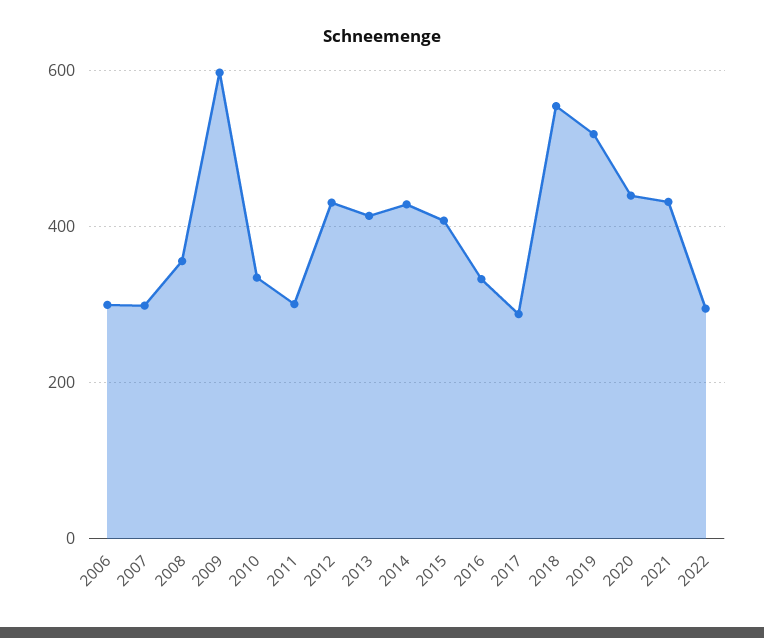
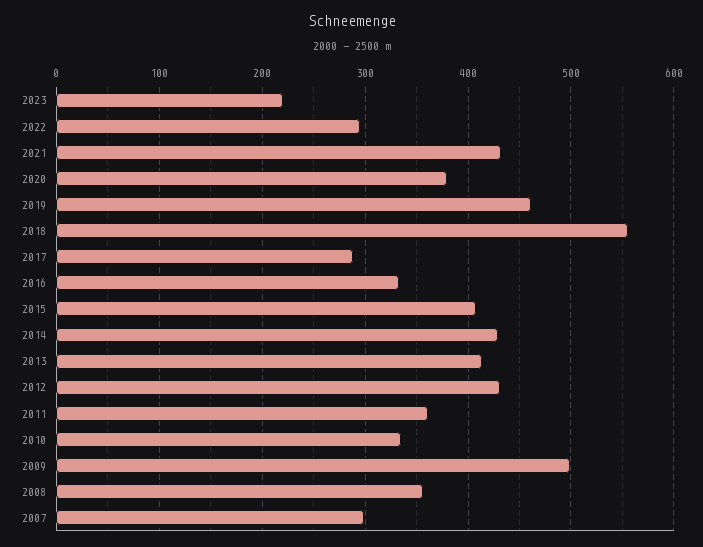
2006: 300 -> none
2009: 600 -> 500
2011: 300 -> 360
2019: 520 -> 460
2020: 440 -> 380
2023: none -> 220

